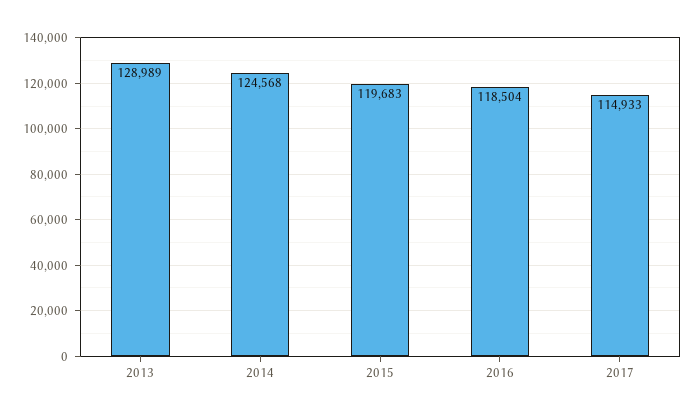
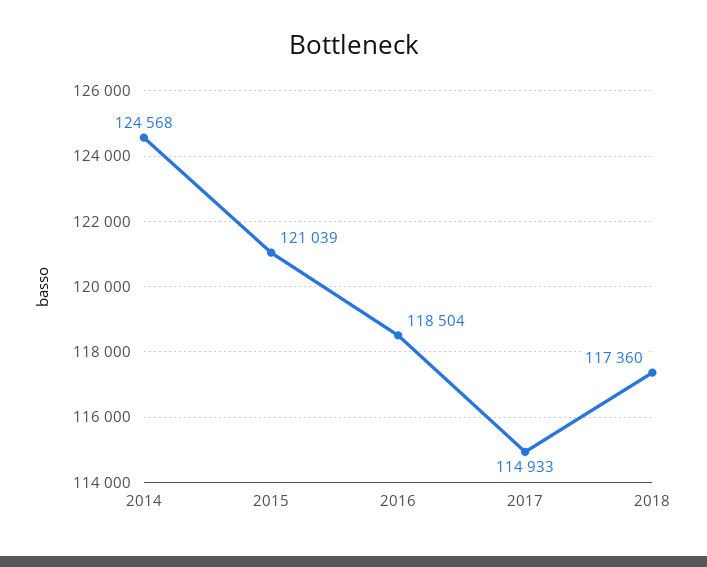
2013: 128989 -> none
2015: 119683 -> 121039
2018: none -> 117360

